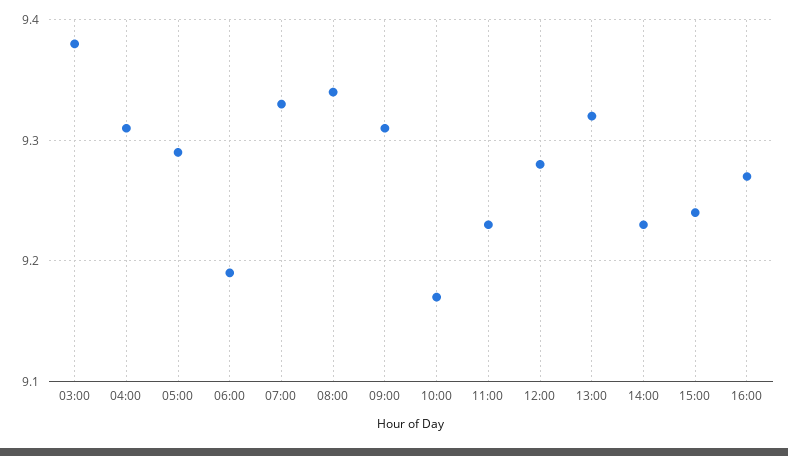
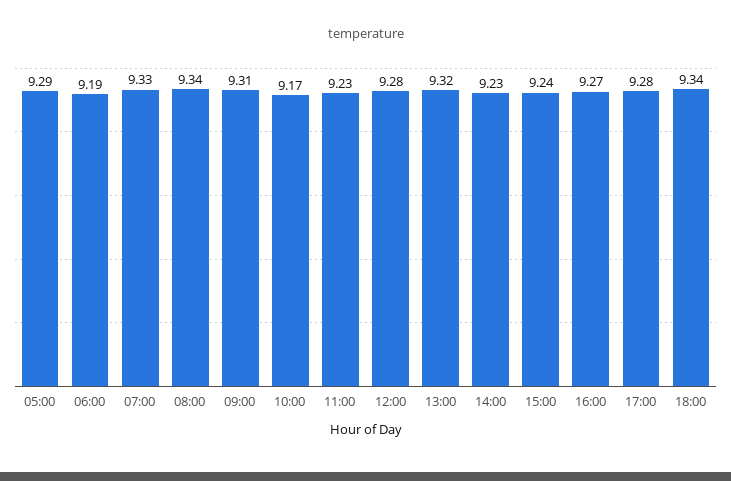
03:00: 9.38 -> none
04:00: 9.31 -> none
17:00: none -> 9.28
18:00: none -> 9.34

